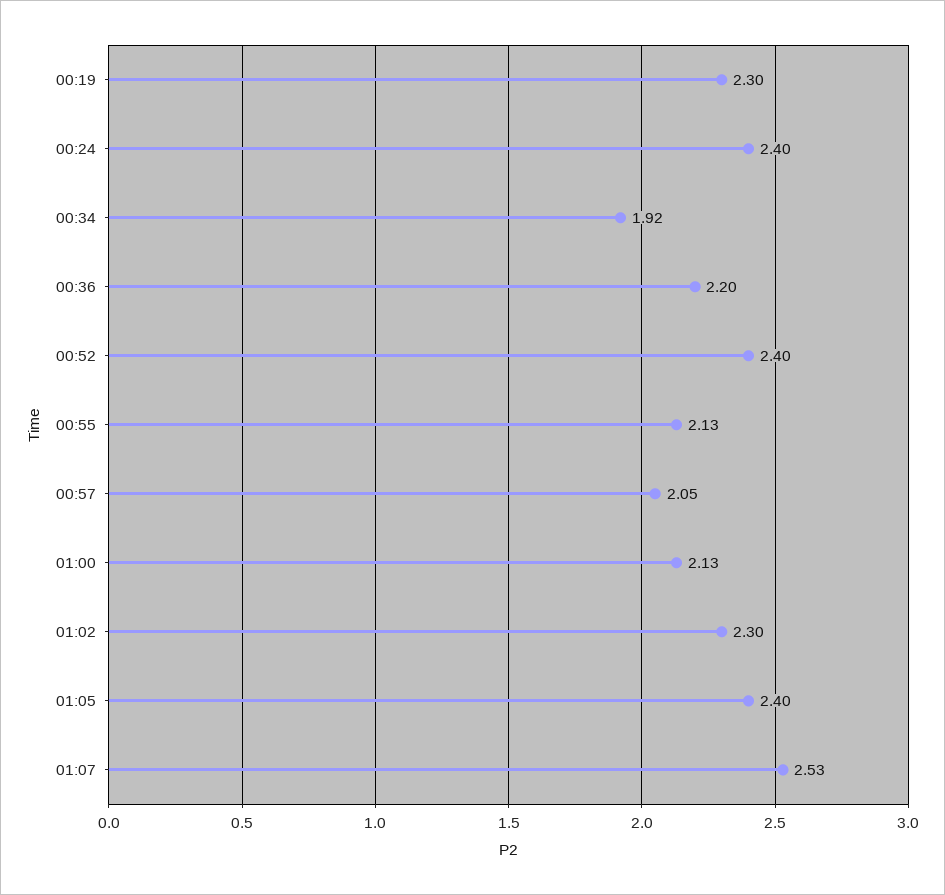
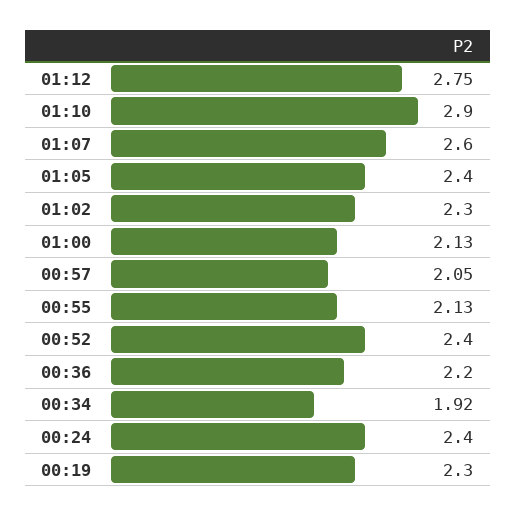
01:07: 2.53 -> 2.6
01:12: none -> 2.75
01:10: none -> 2.9

